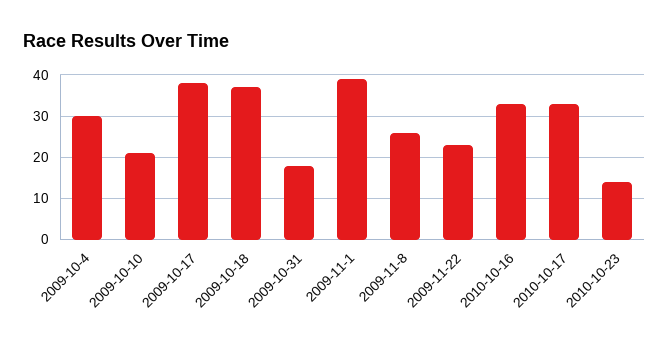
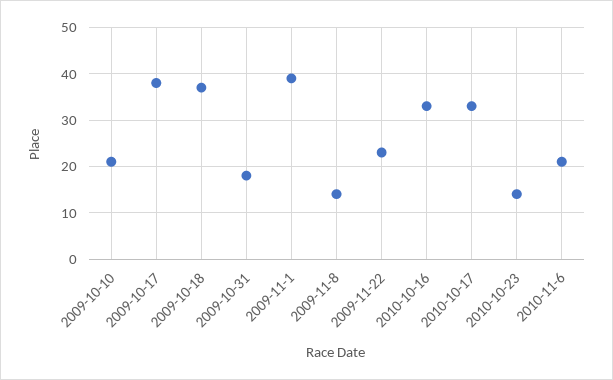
2009-10-4: 30 -> none
2009-11-8: 25 -> 15
2010-11-6: none -> 20

